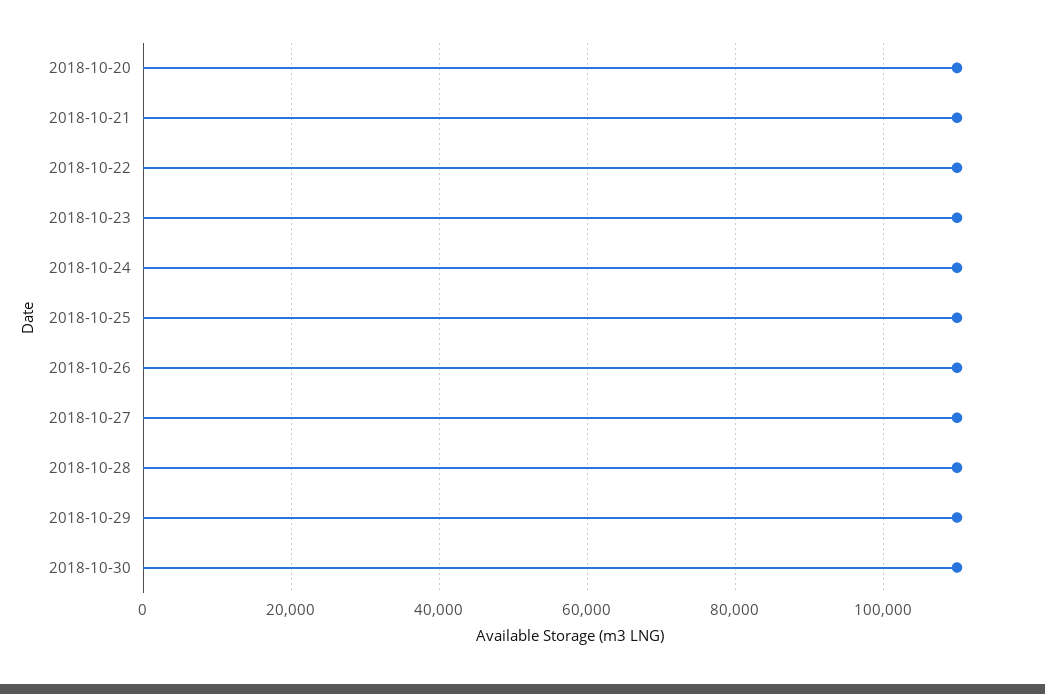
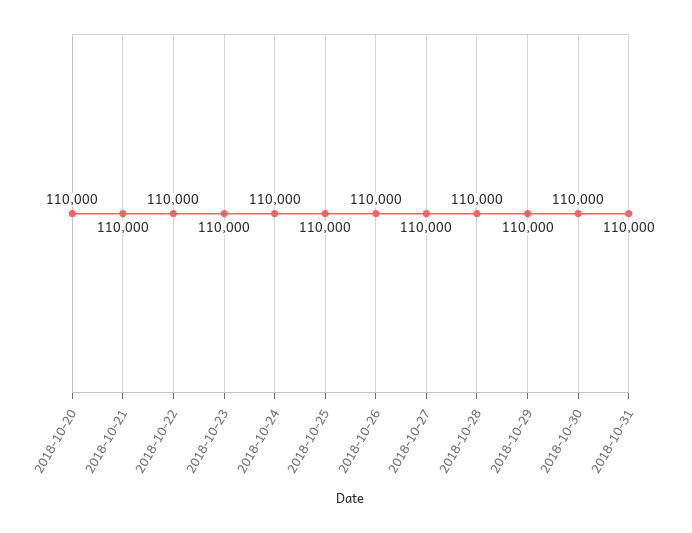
2018-10-31: none -> 110000

